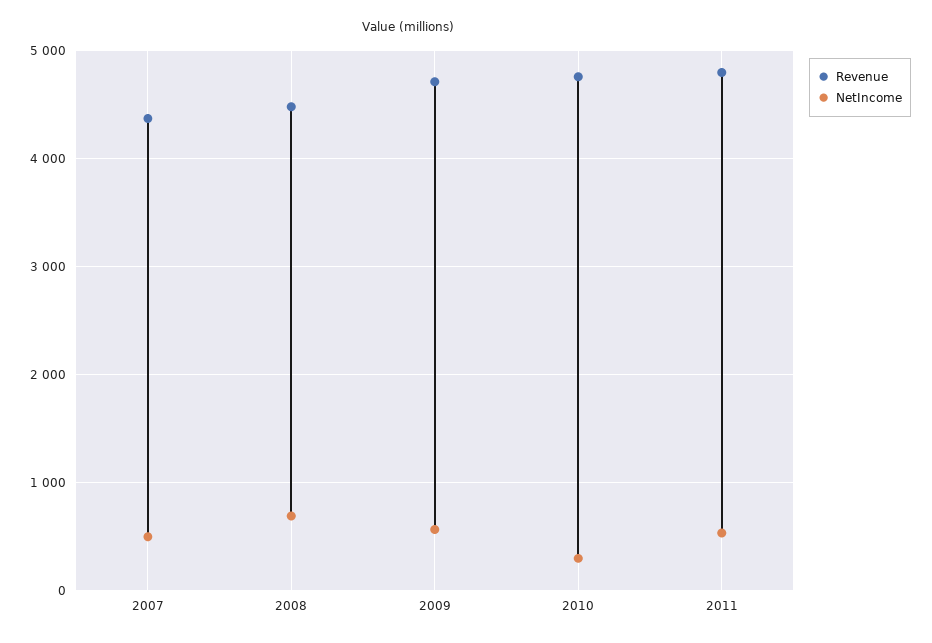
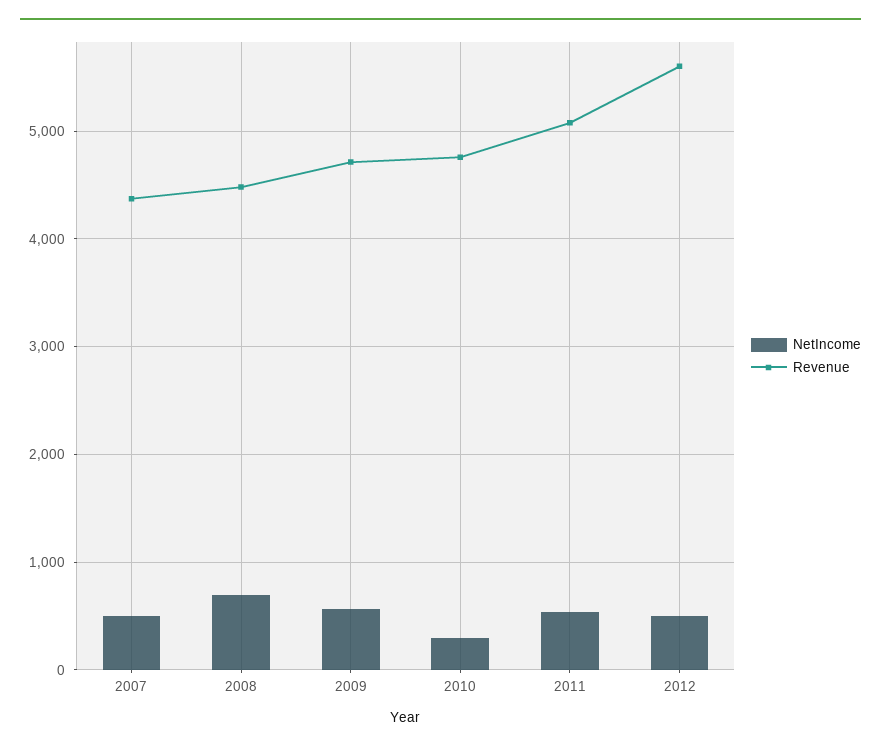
Revenue, 2011: 4800 -> 5100
NetIncome, 2012: none -> 500
Revenue, 2012: none -> 5600

